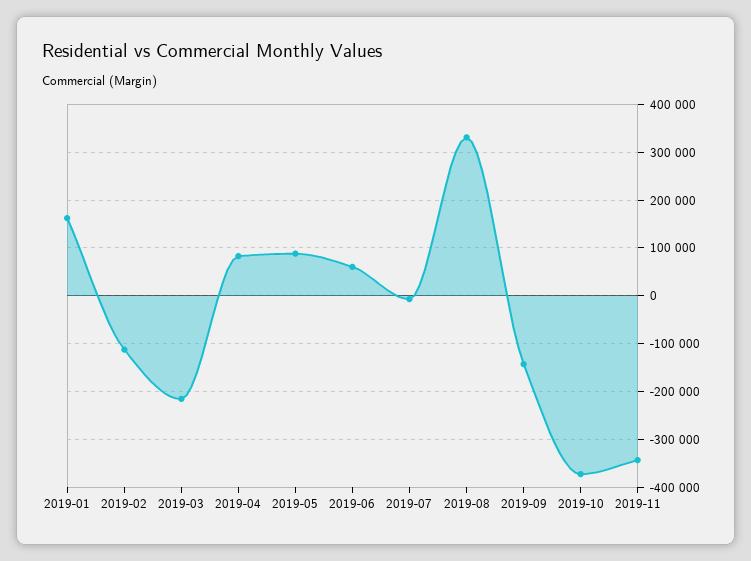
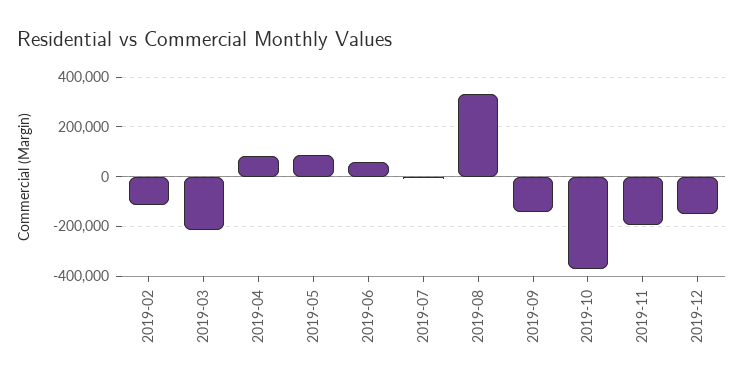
2019-01: 160000 -> none
2019-11: -340000 -> -200000
2019-12: none -> -150000

